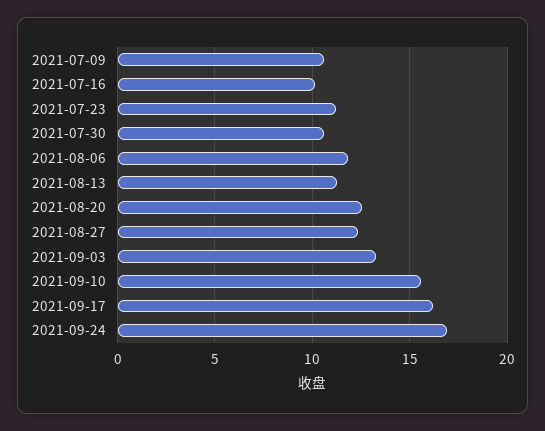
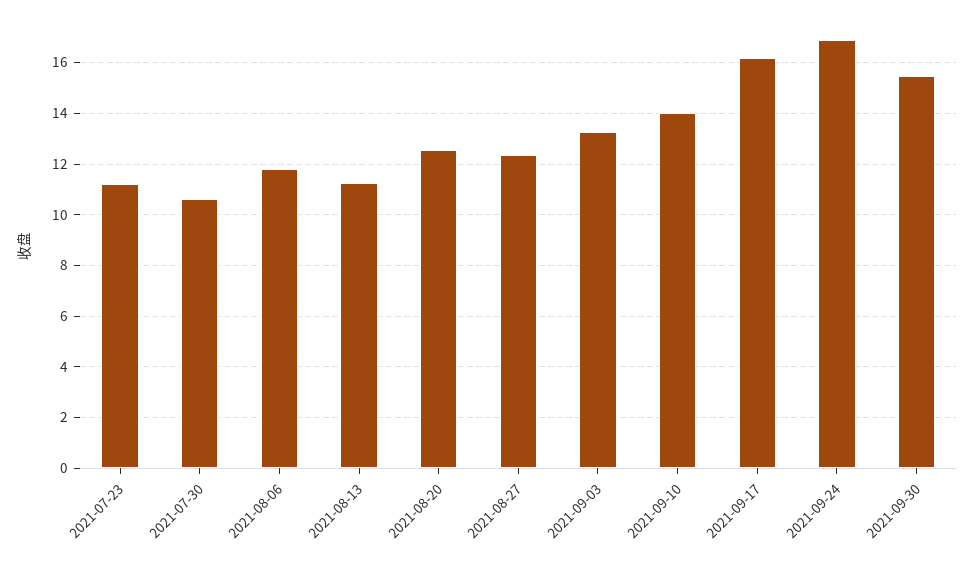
2021-07-09: 10.5 -> none
2021-07-16: 10 -> none
2021-09-10: 15.5 -> 14
2021-09-30: none -> 15.5

